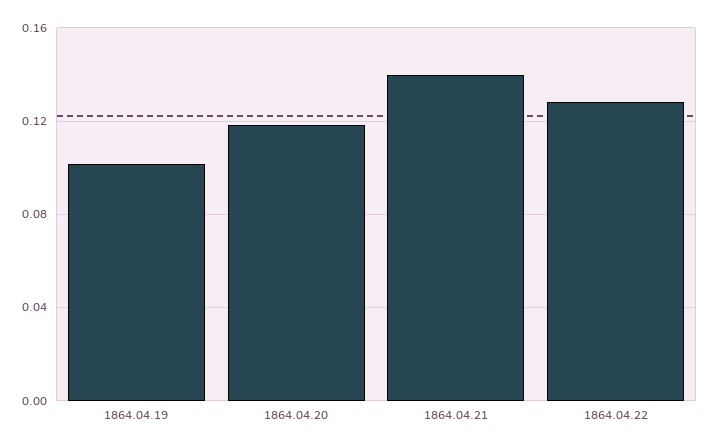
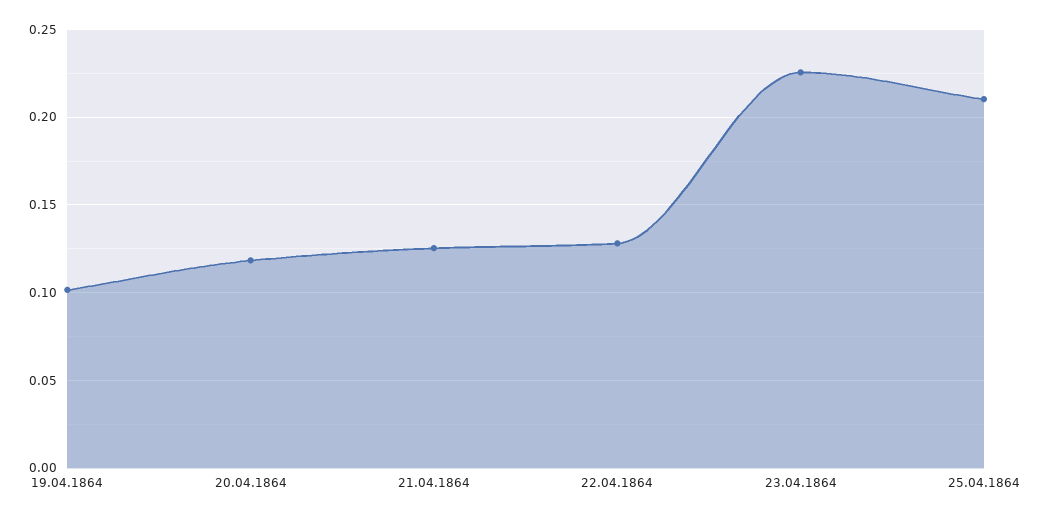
1864.04.21: 0.14 -> 0.125
23.04.1864: none -> 0.225
25.04.1864: none -> 0.21

